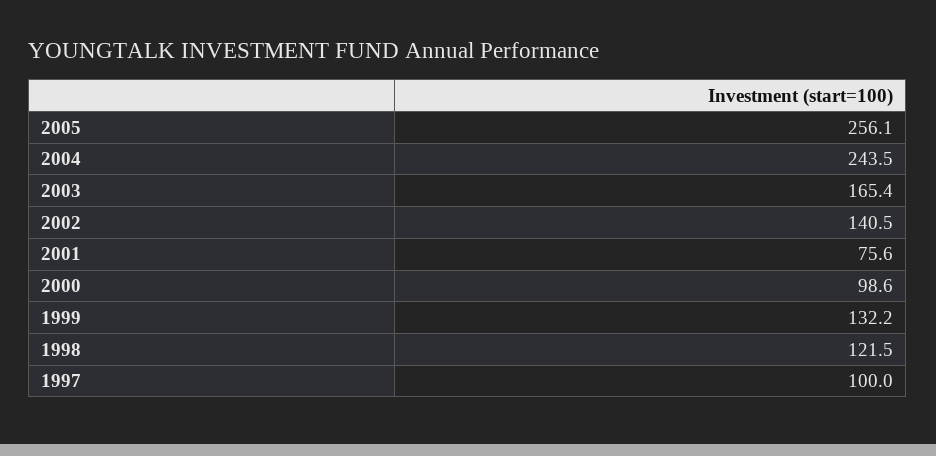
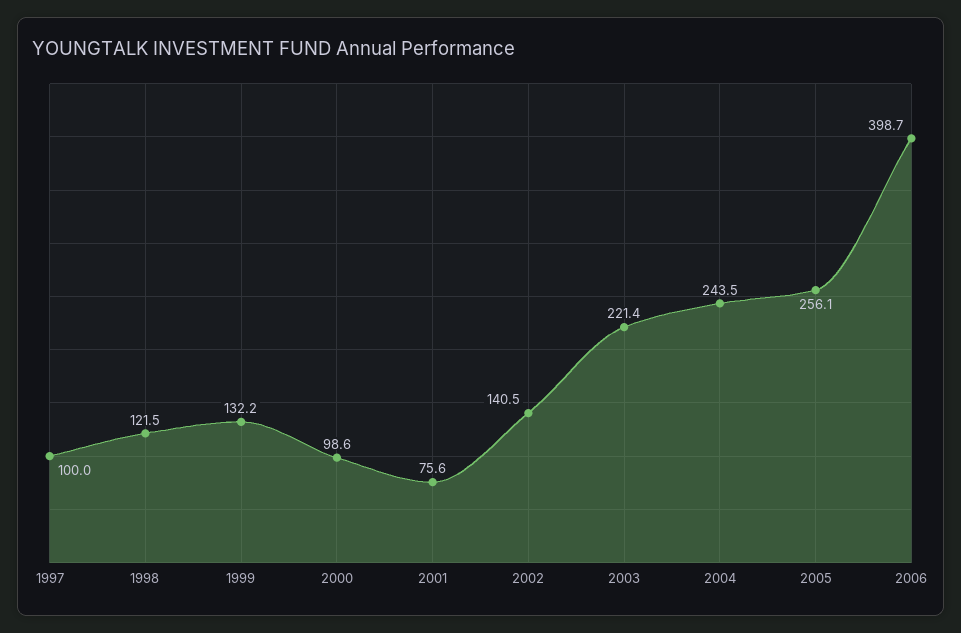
2003: 165.4 -> 221.4
2006: none -> 398.7

